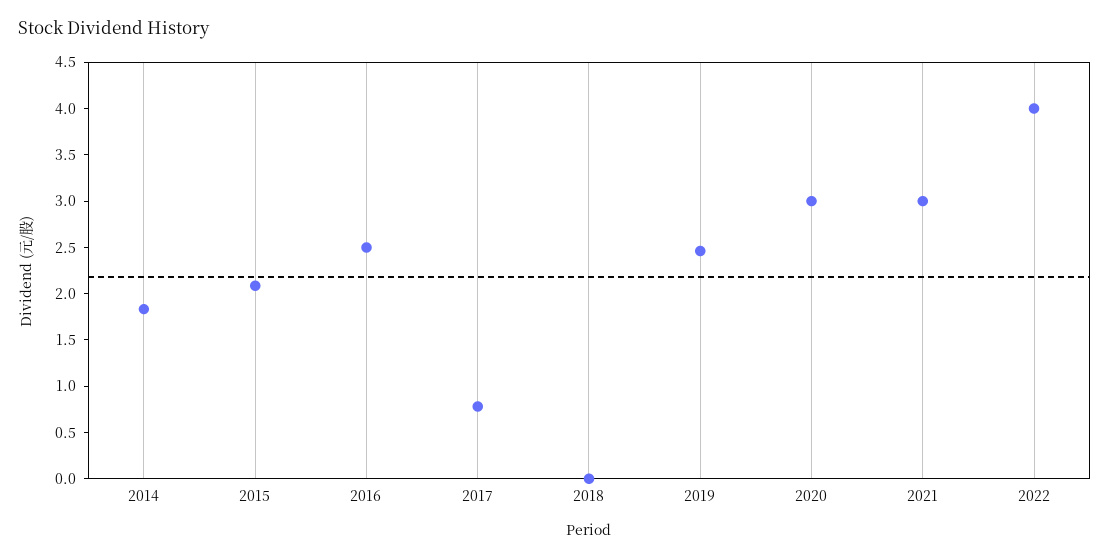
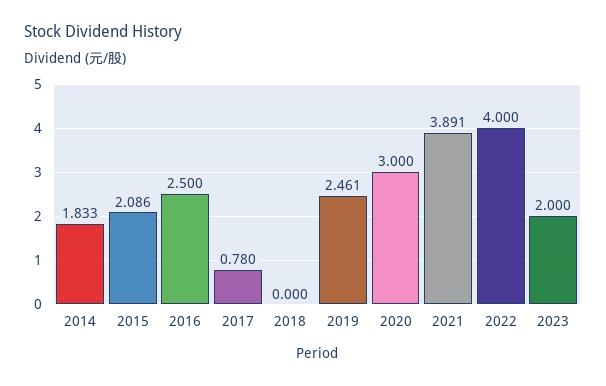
2021: 3 -> 3.891
2023: none -> 2

